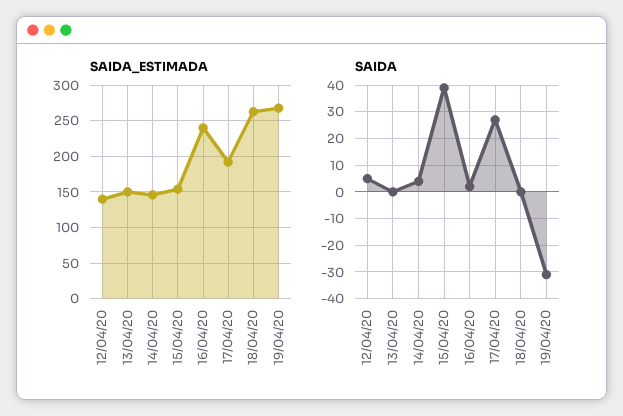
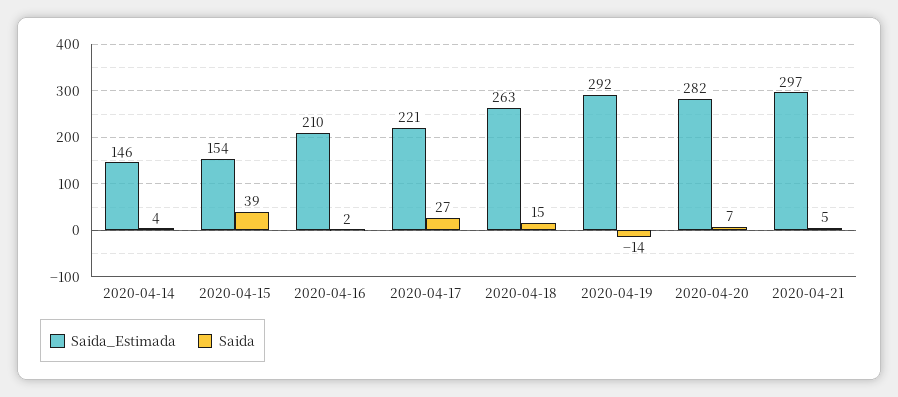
SAIDA_ESTIMADA, 12/04/20: 140 -> none
SAIDA_ESTIMADA, 13/04/20: 150 -> none
SAIDA_ESTIMADA, 16/04/20: 240 -> 210
SAIDA_ESTIMADA, 17/04/20: 190 -> 221
SAIDA_ESTIMADA, 19/04/20: 270 -> 292
SAIDA, 12/04/20: 5 -> none
SAIDA, 13/04/20: 0 -> none
SAIDA, 18/04/20: 0 -> 15
SAIDA, 19/04/20: -30 -> -14
SAIDA_ESTIMADA, 2020-04-20: none -> 282
SAIDA, 2020-04-20: none -> 7
SAIDA_ESTIMADA, 2020-04-21: none -> 297
SAIDA, 2020-04-21: none -> 5

